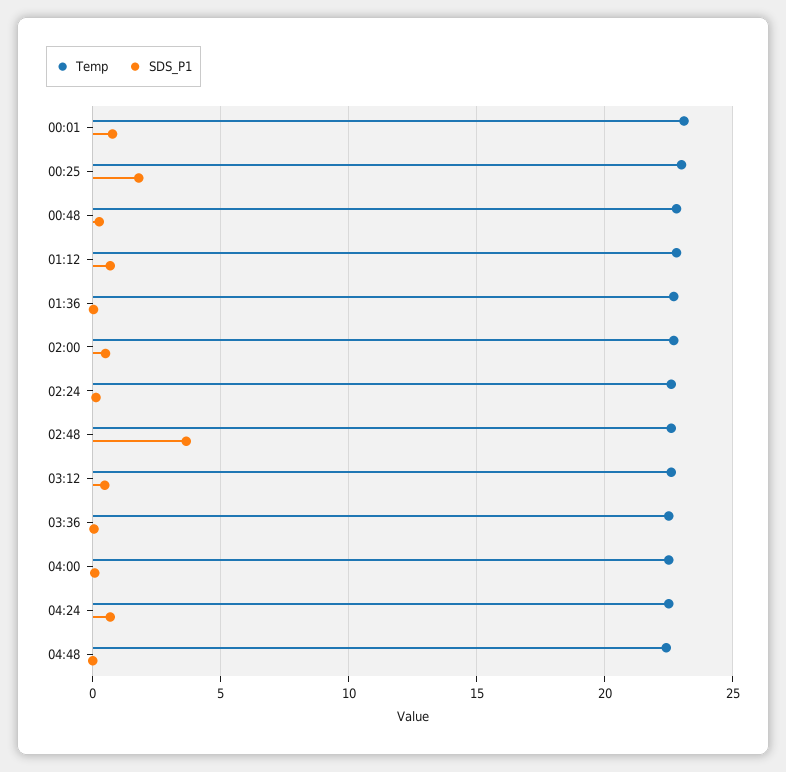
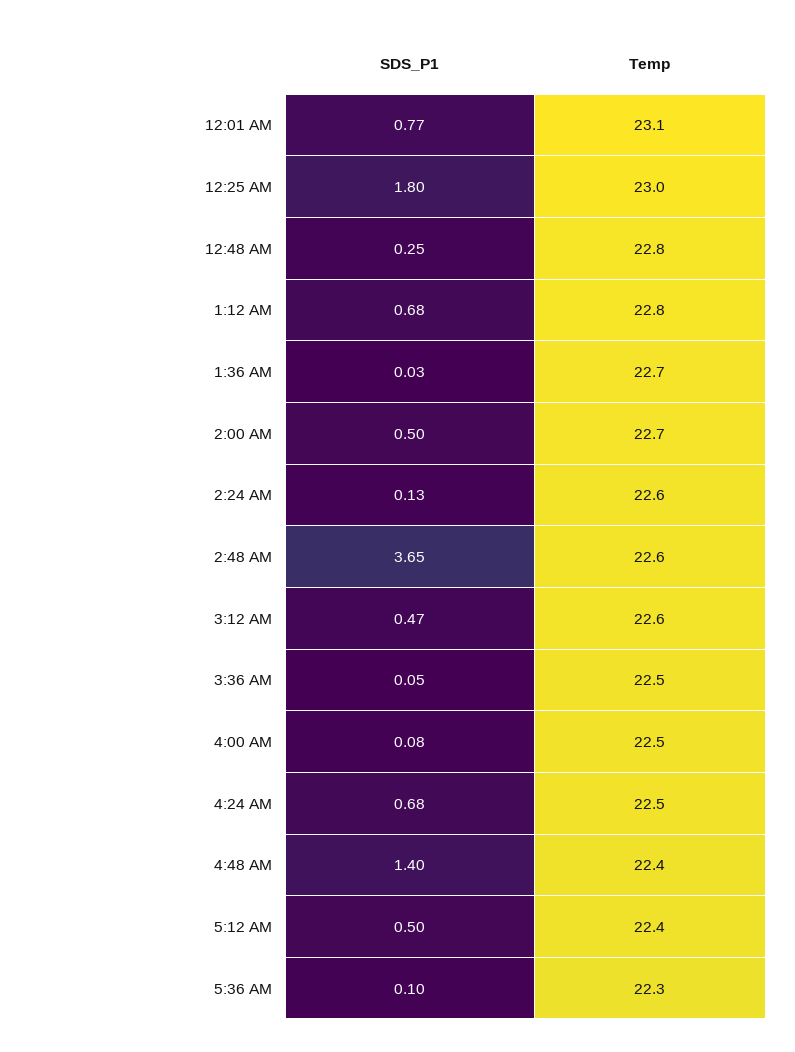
SDS_P1, 04:48: 0 -> 1.4
SDS_P1, 5:12 AM: none -> 0.5
Temp, 5:12 AM: none -> 22.4
SDS_P1, 5:36 AM: none -> 0.1
Temp, 5:36 AM: none -> 22.3

